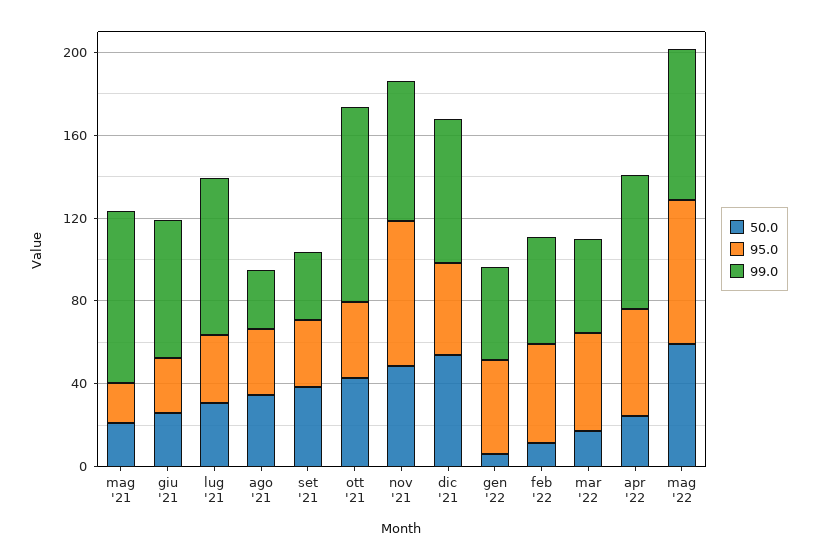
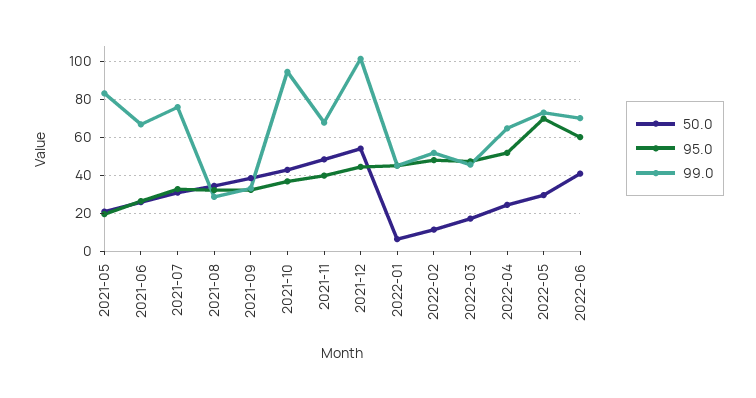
95.0, nov '21: 70 -> 40
99.0, dic '21: 70 -> 100
50.0, mag '22: 60 -> 30
50.0, 2022-06: none -> 40
95.0, 2022-06: none -> 60
99.0, 2022-06: none -> 70

